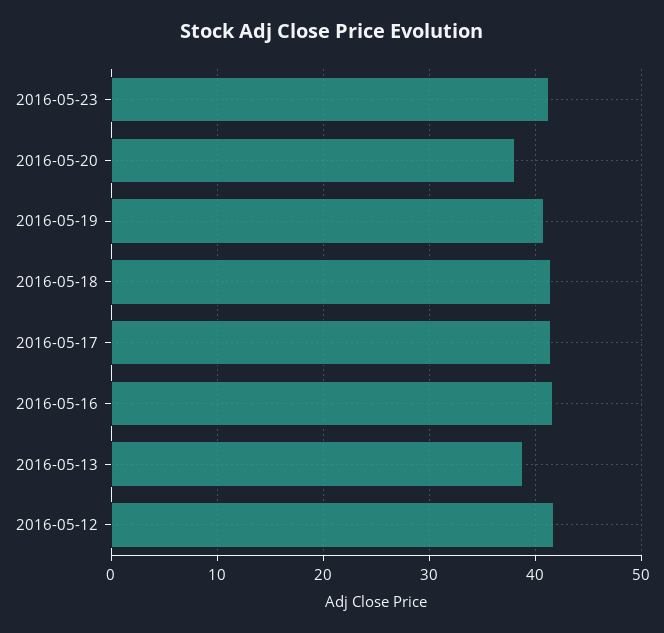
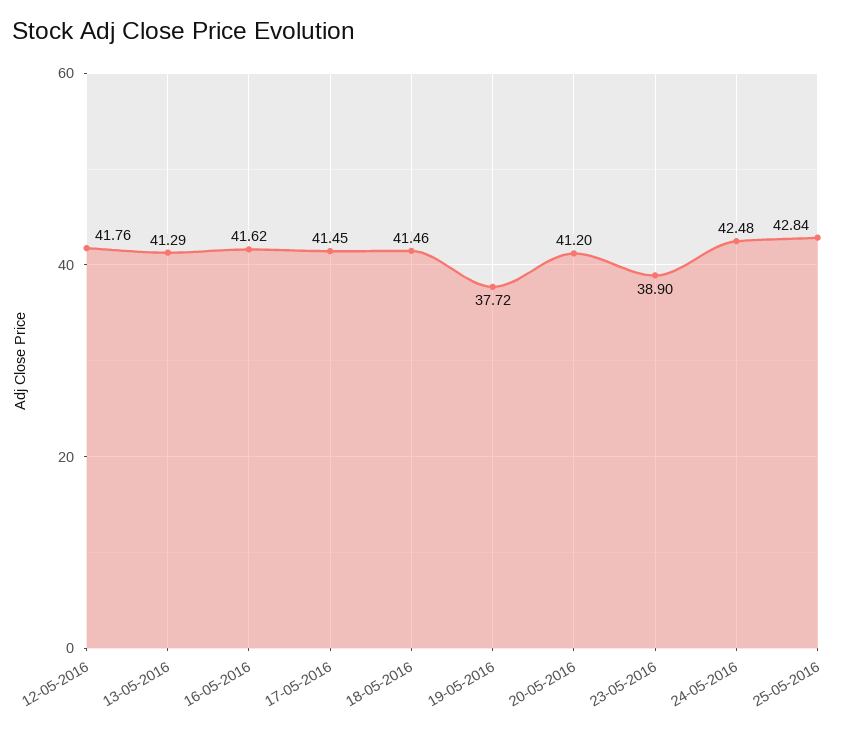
2016-05-23: 41 -> 38.9
2016-05-20: 38 -> 41.2
2016-05-19: 41 -> 37.72
2016-05-13: 39 -> 41.29
24-05-2016: none -> 42.48
25-05-2016: none -> 42.84

